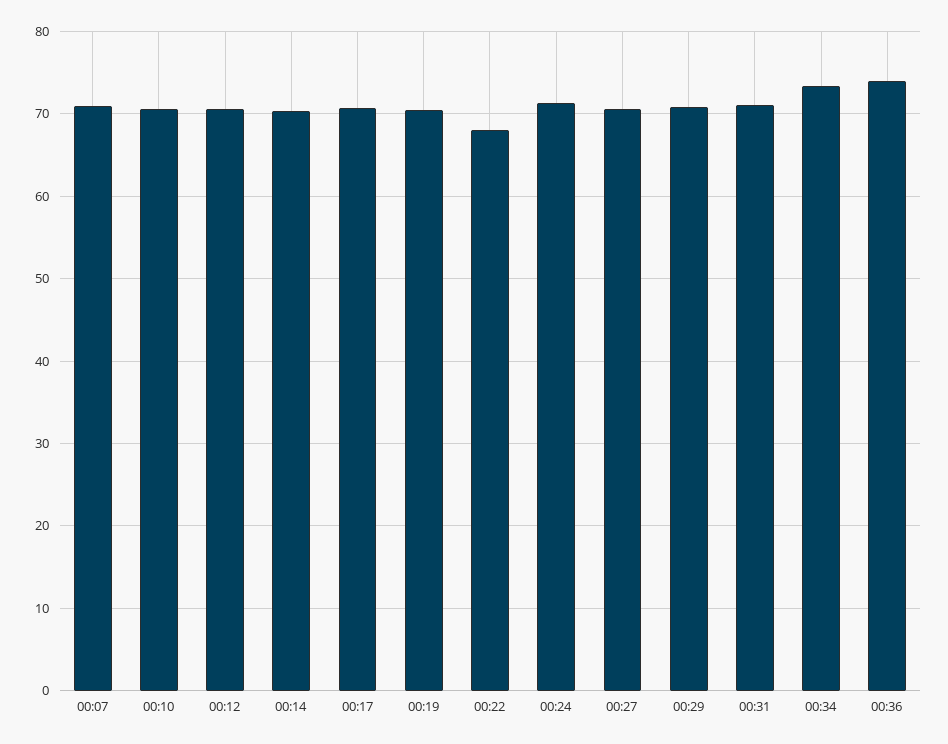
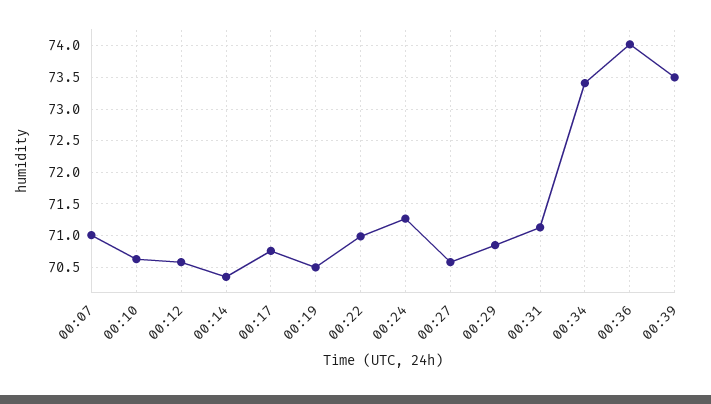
00:22: 68 -> 71
00:39: none -> 73.5

